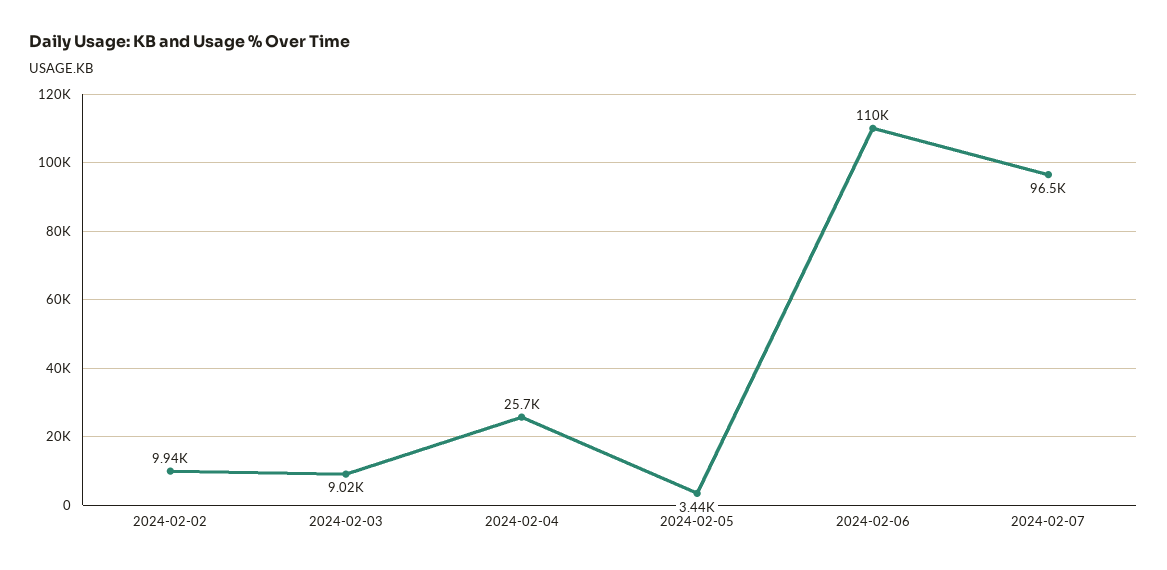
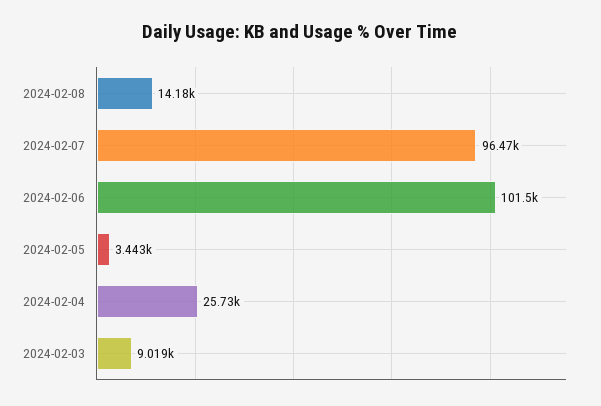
2024-02-02: 9940 -> none
2024-02-06: 110000 -> 101500
2024-02-08: none -> 14180

